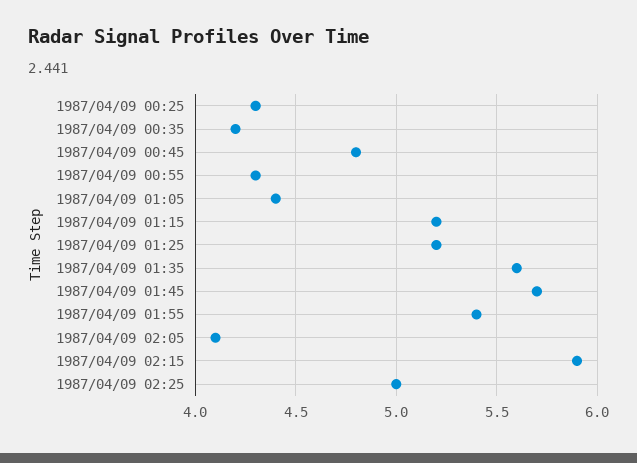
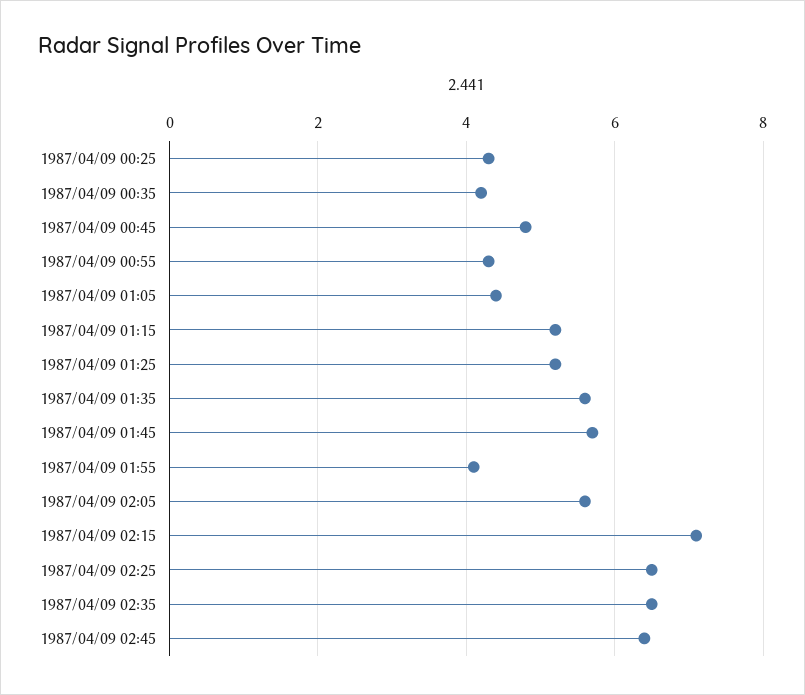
1987/04/09 01:55: 5.4 -> 4
1987/04/09 02:05: 4.1 -> 5.5
1987/04/09 02:15: 5.9 -> 7
1987/04/09 02:25: 5 -> 6.5
1987/04/09 02:35: none -> 6.5
1987/04/09 02:45: none -> 6.5

